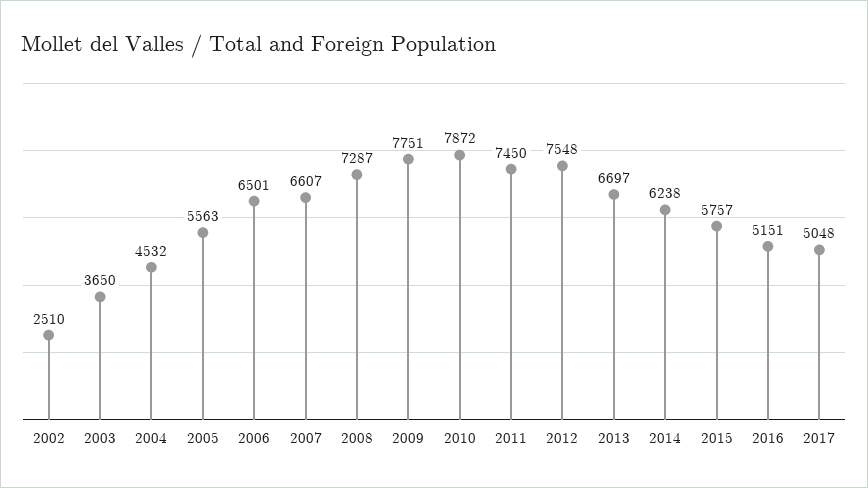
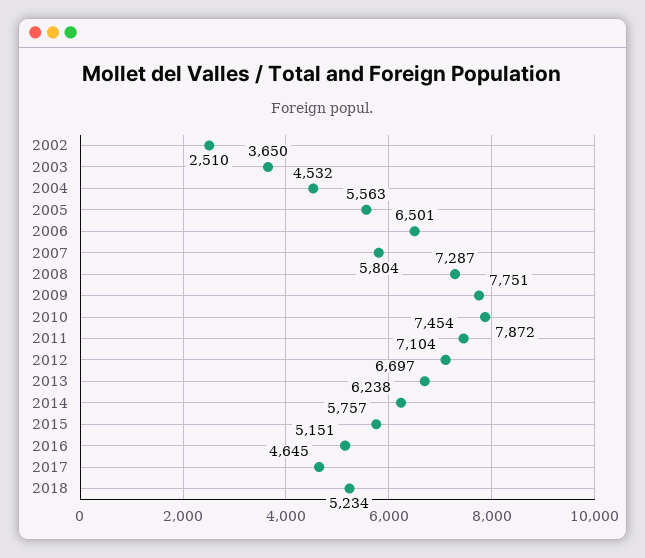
2007: 6607 -> 5804
2011: 7450 -> 7454
2012: 7548 -> 7104
2017: 5048 -> 4645
2018: none -> 5234

